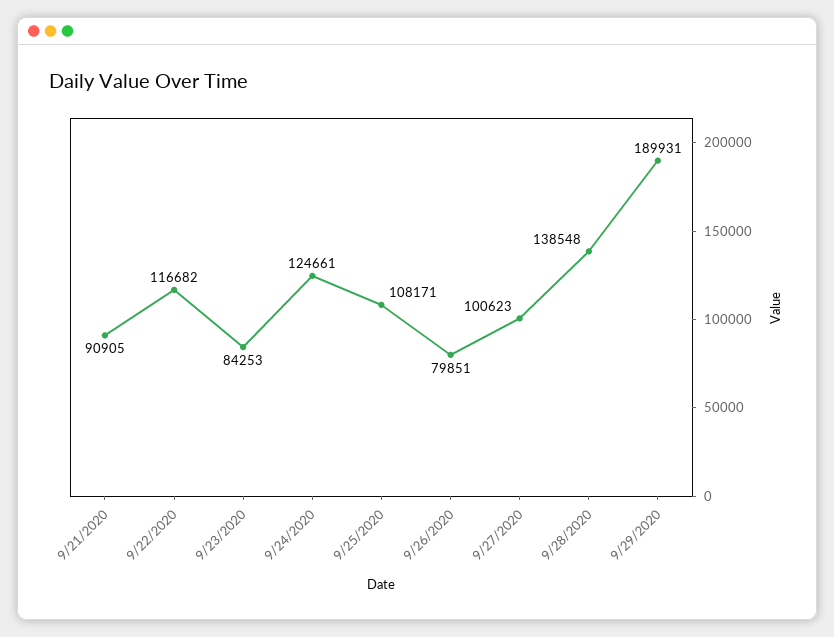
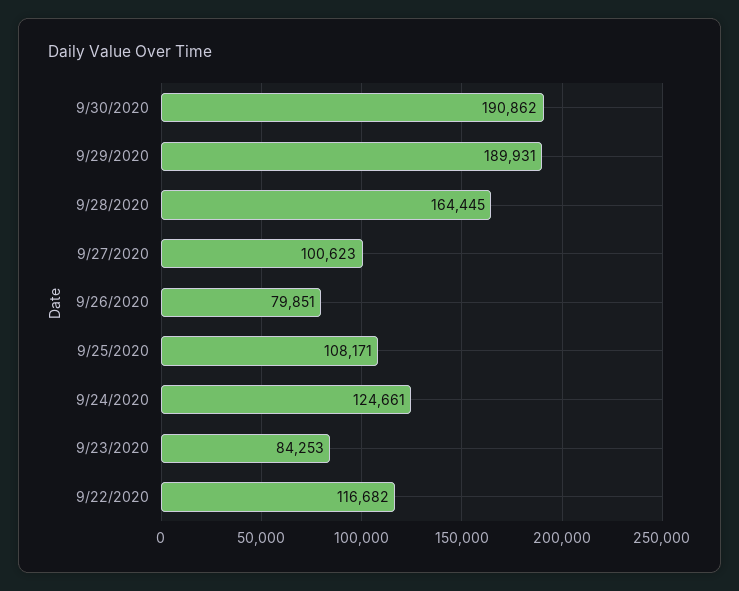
9/21/2020: 90905 -> none
9/28/2020: 138548 -> 164445
9/30/2020: none -> 190862

